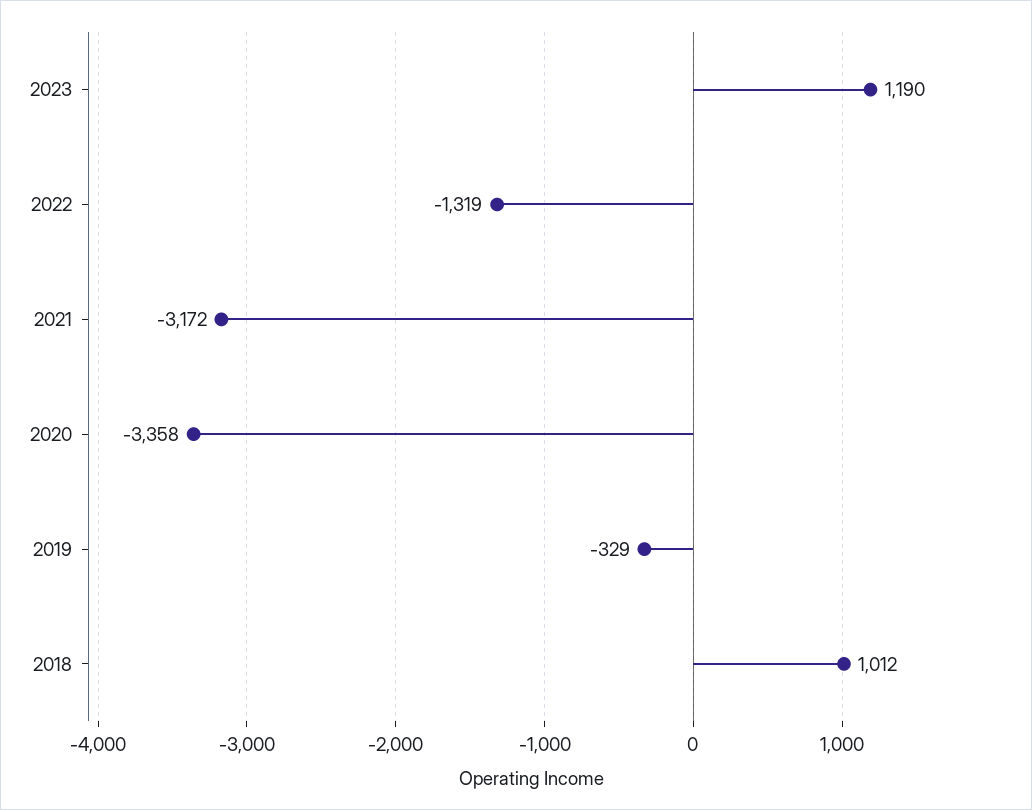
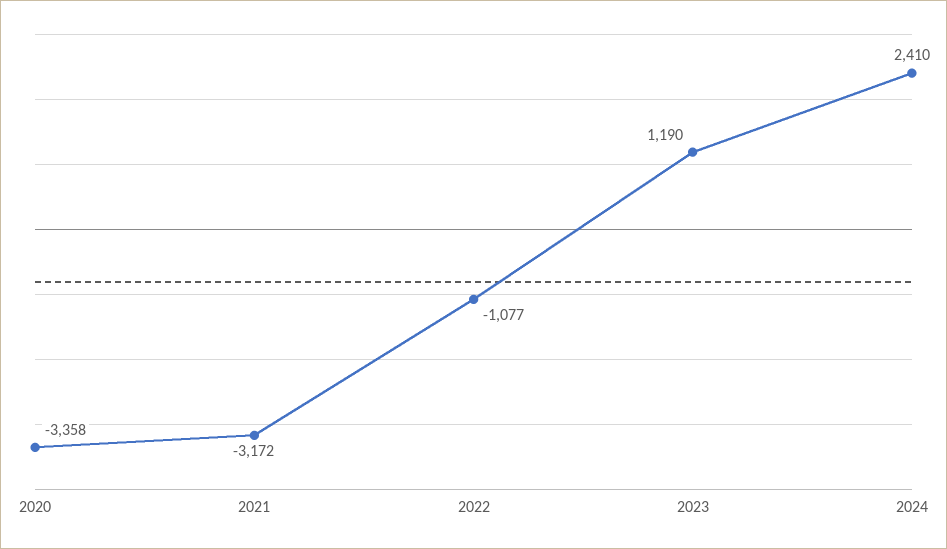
2022: -1319 -> -1077
2019: -329 -> none
2018: 1012 -> none
2024: none -> 2410

